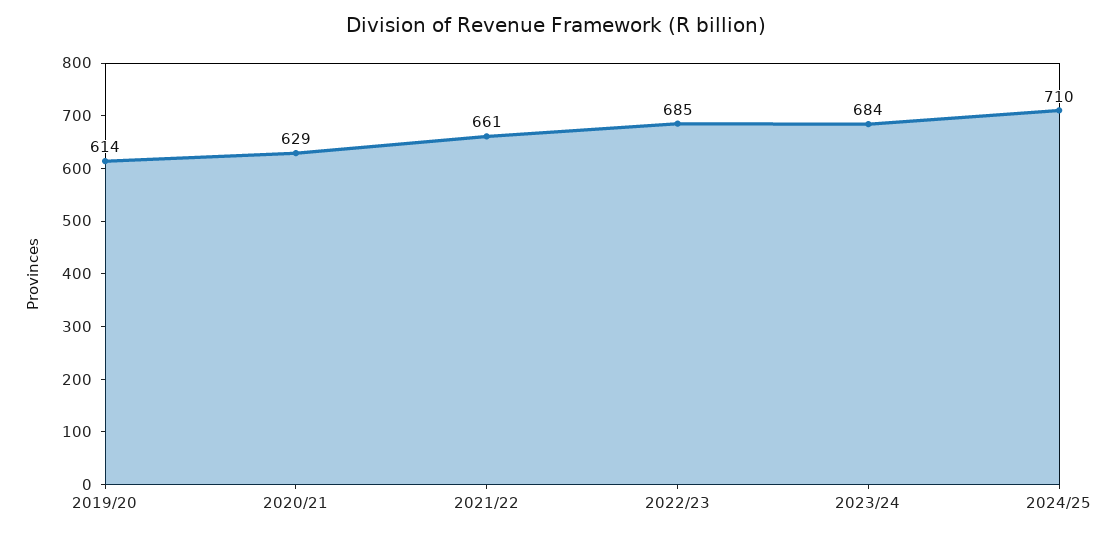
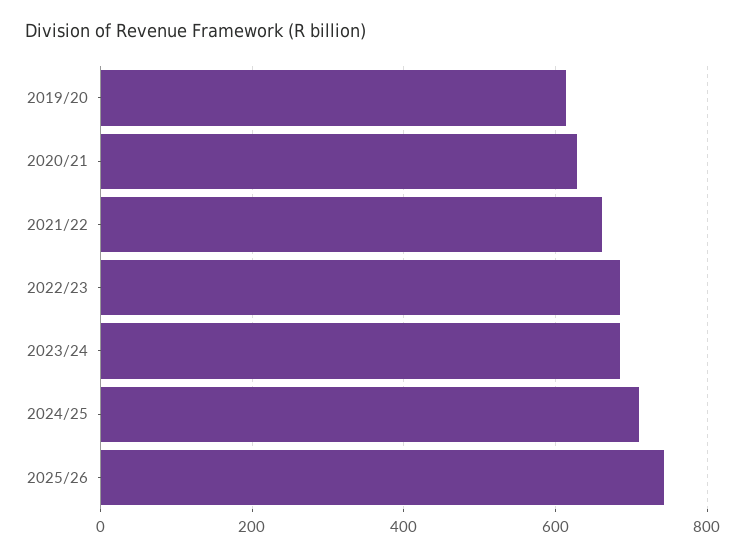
2025/26: none -> 740

